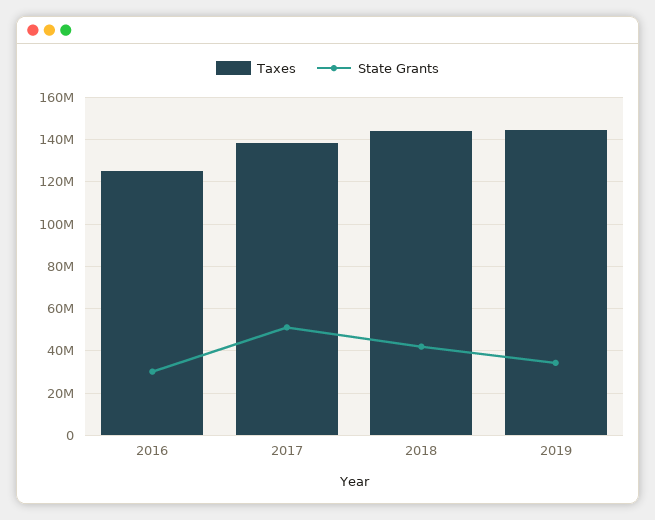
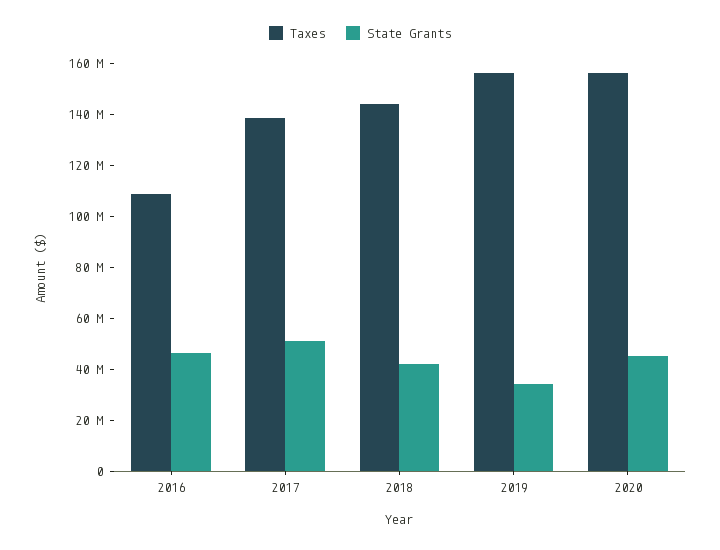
Taxes, 2016: 125000000 -> 110000000
State Grants, 2016: 30000000 -> 45000000
Taxes, 2019: 145000000 -> 155000000
Taxes, 2020: none -> 155000000
State Grants, 2020: none -> 45000000

